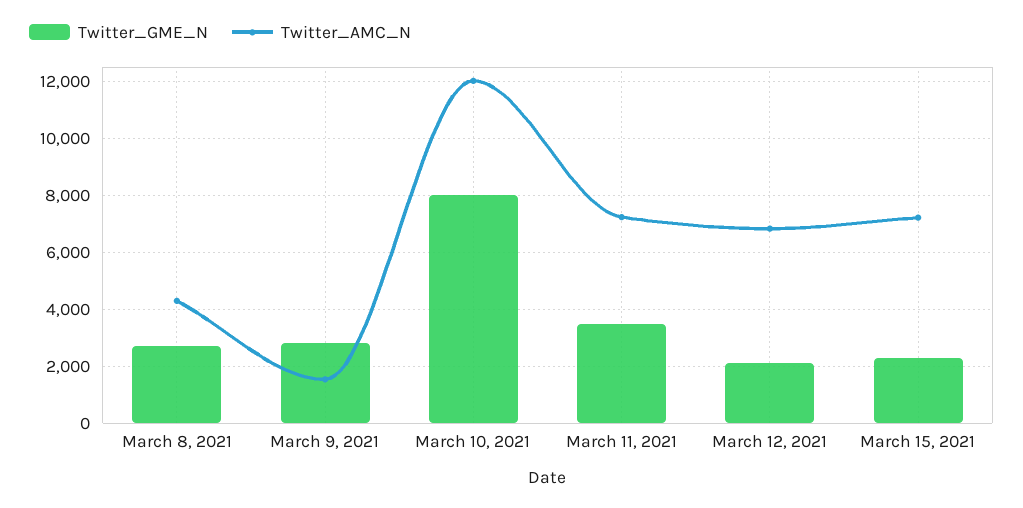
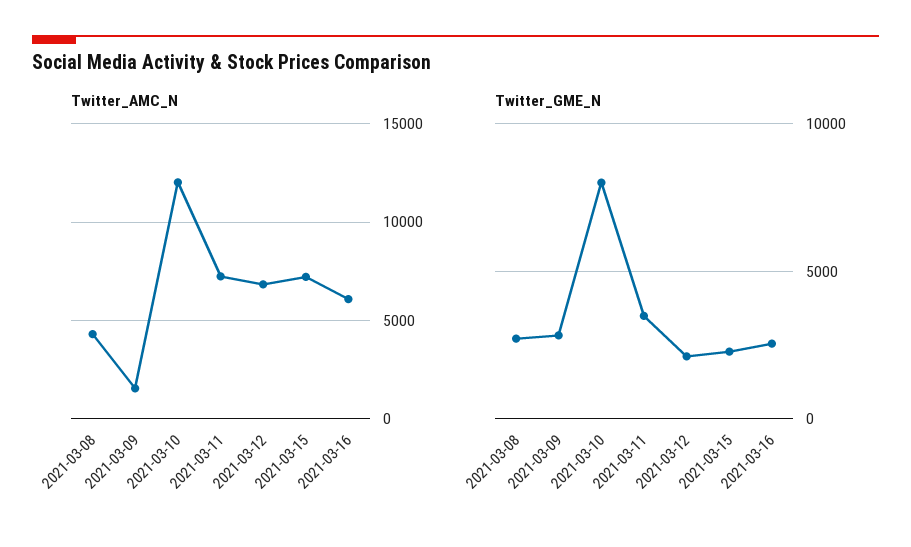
Twitter_AMC_N, 2021-03-16: none -> 6000
Twitter_GME_N, 2021-03-16: none -> 2500

